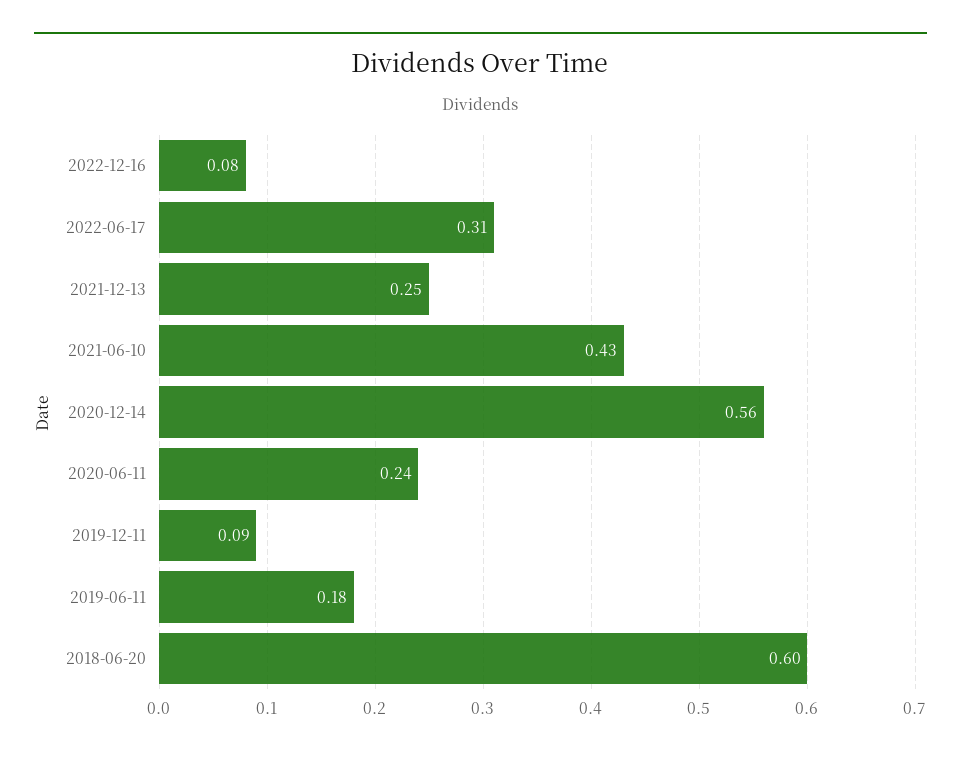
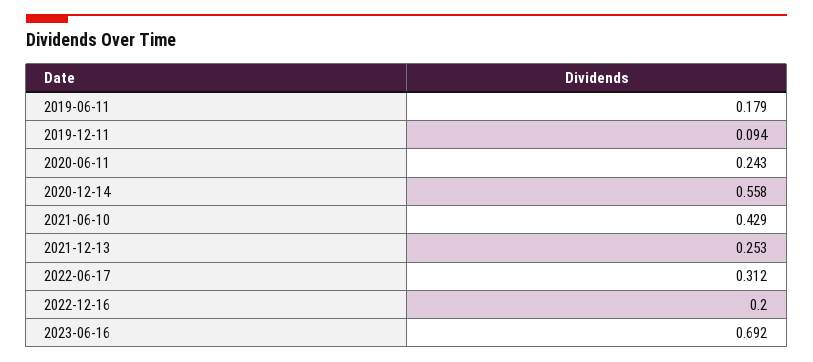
2022-12-16: 0.08 -> 0.2
2018-06-20: 0.6 -> none
2023-06-16: none -> 0.692

